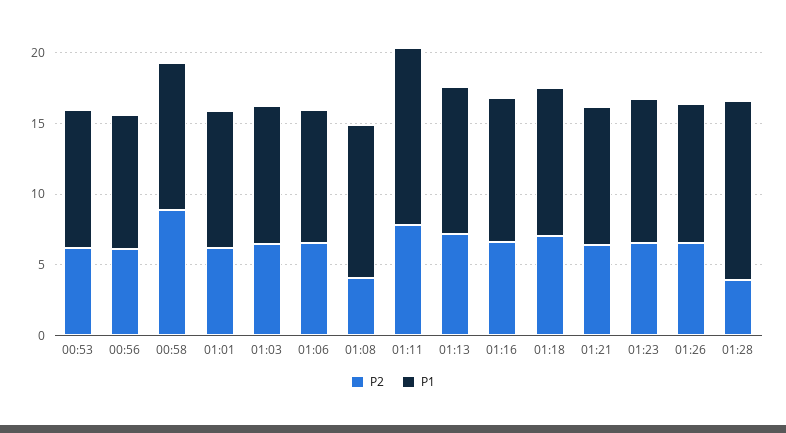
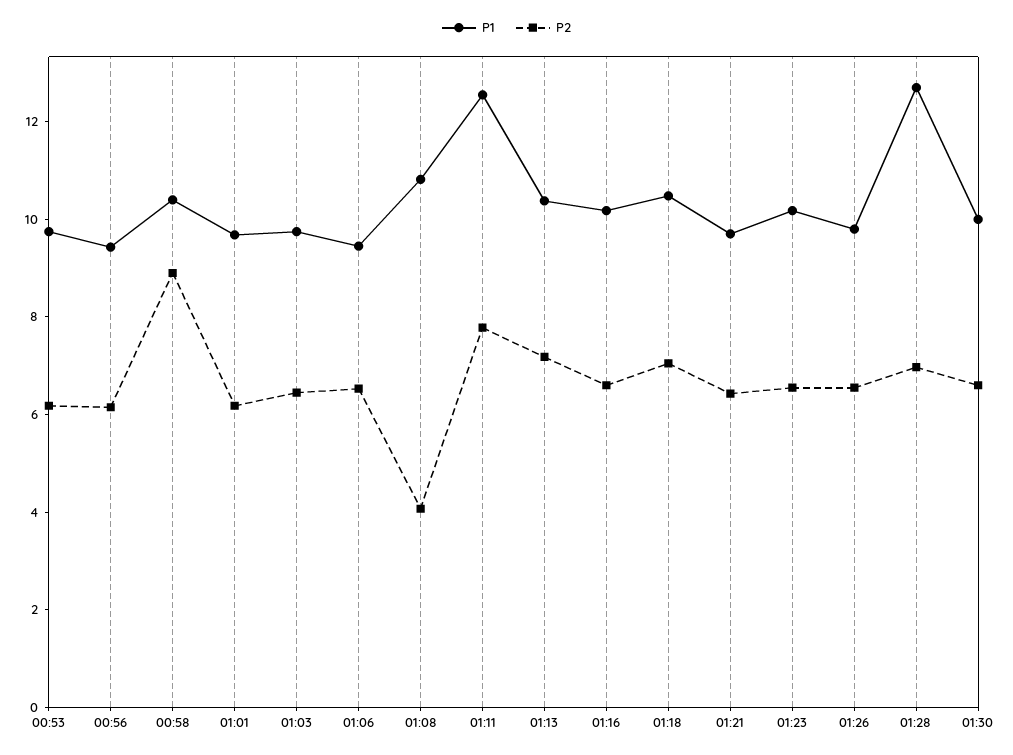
P2, 01:28: 4 -> 7
P1, 01:30: none -> 10
P2, 01:30: none -> 6.5

